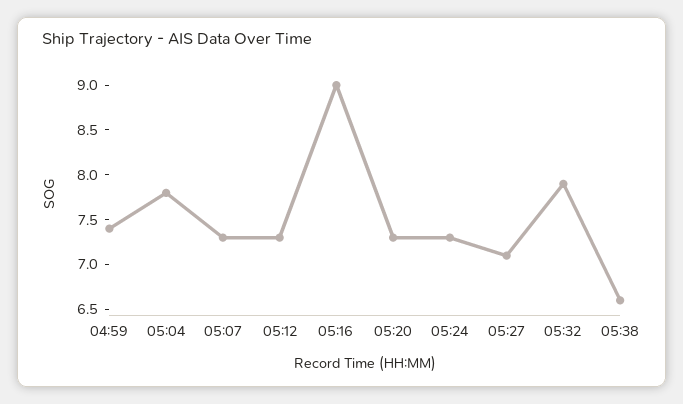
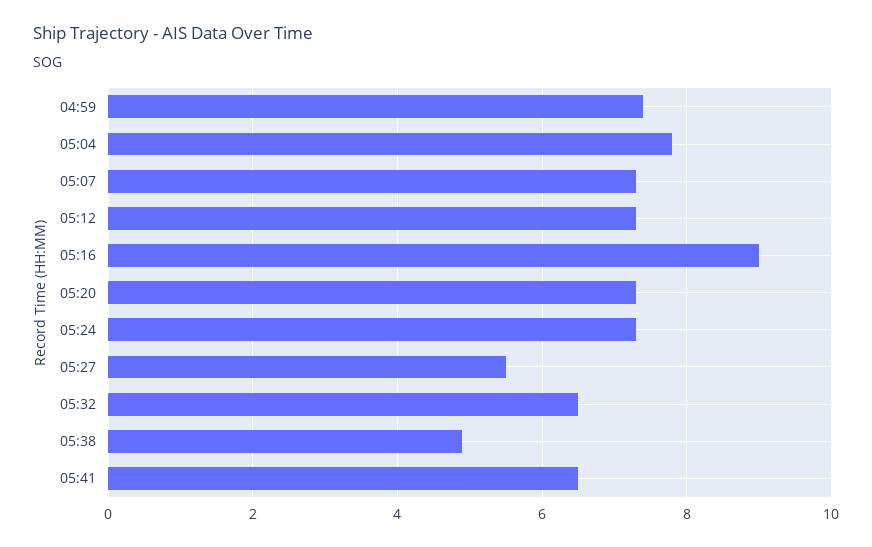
05:27: 7.1 -> 5.5
05:32: 7.9 -> 6.5
05:38: 6.6 -> 5
05:41: none -> 6.5

